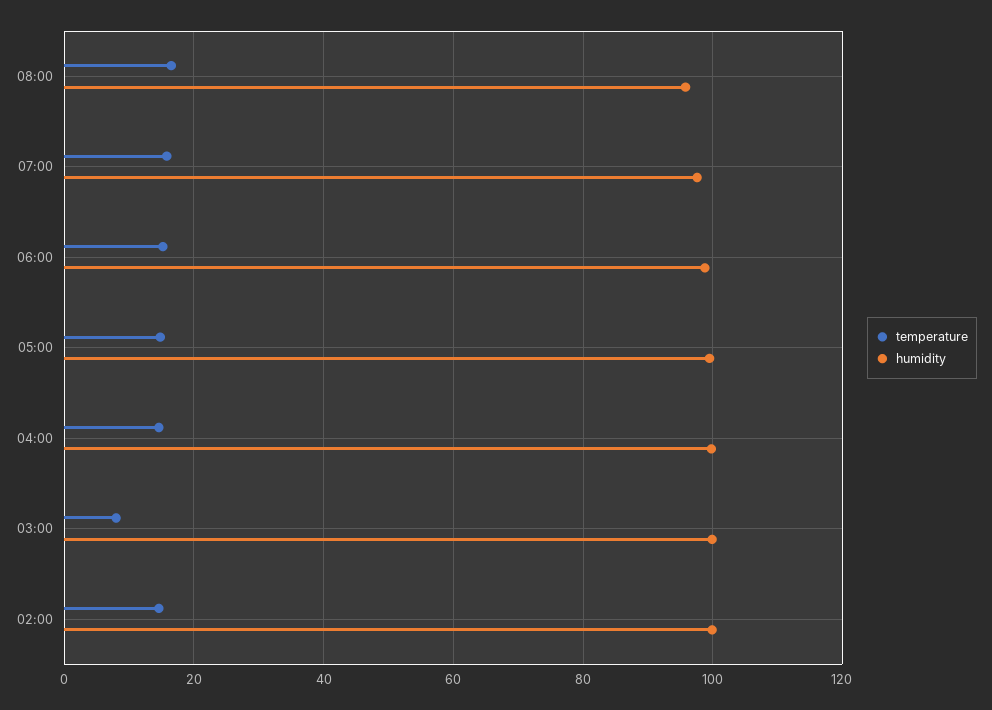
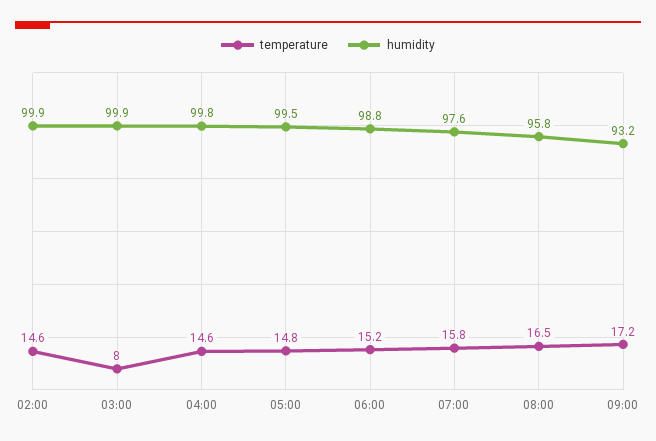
temperature, 09:00: none -> 17.2
humidity, 09:00: none -> 93.2

